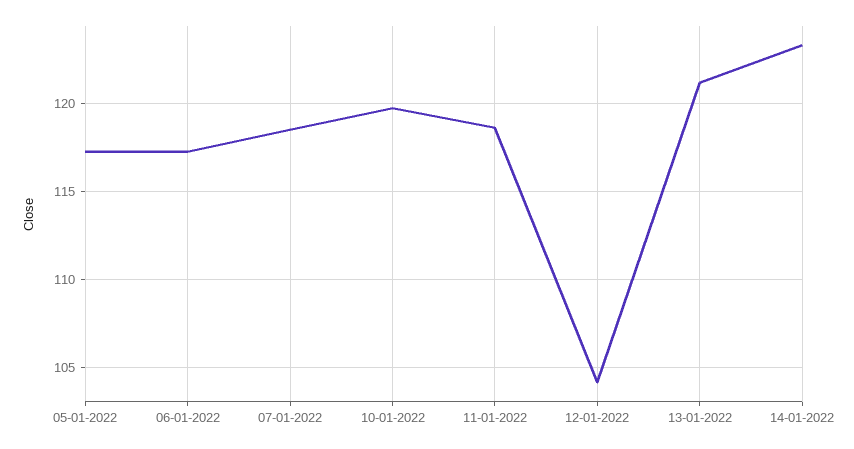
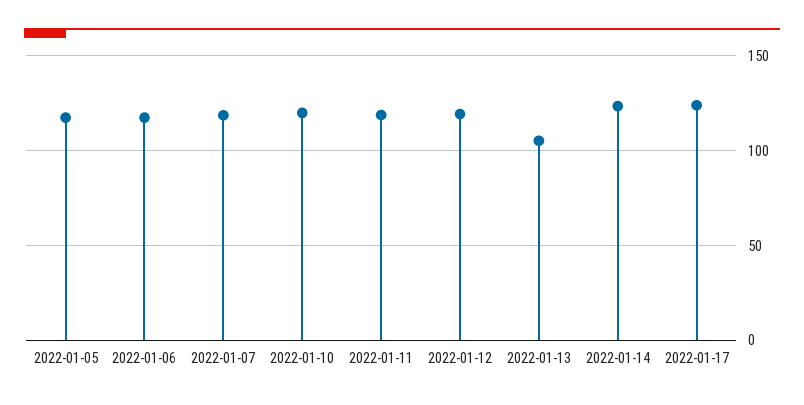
12-01-2022: 104 -> 120
13-01-2022: 121 -> 105
2022-01-17: none -> 125

